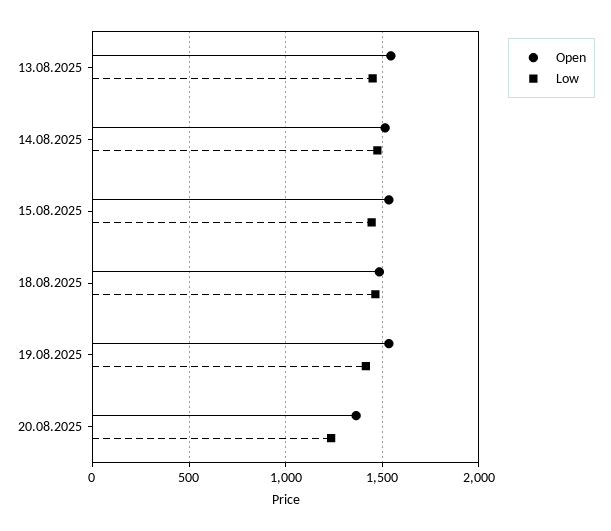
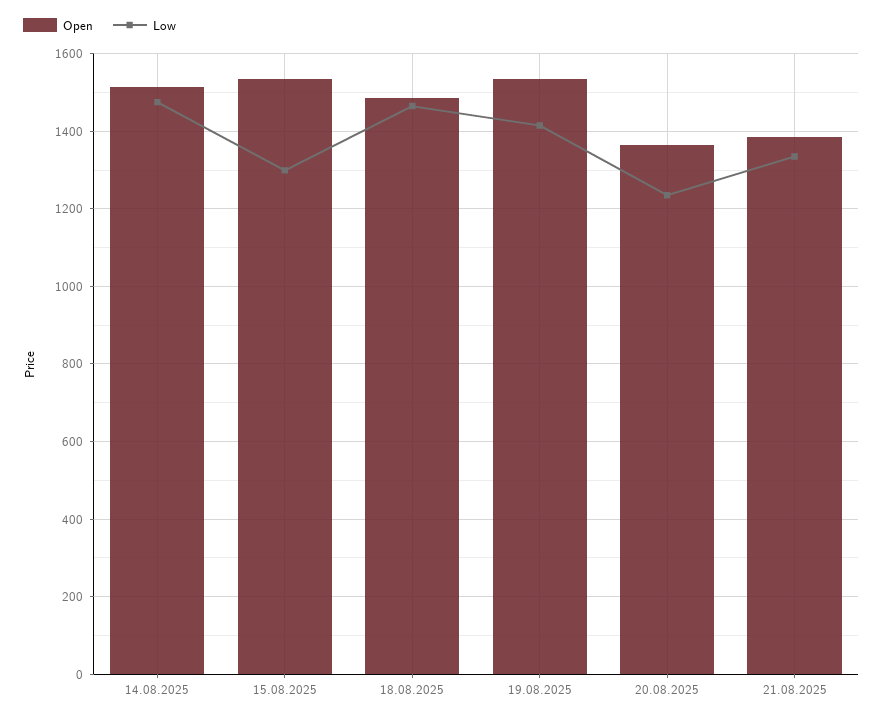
Open, 13.08.2025: 1550 -> none
Low, 13.08.2025: 1450 -> none
Low, 15.08.2025: 1450 -> 1300
Open, 21.08.2025: none -> 1380
Low, 21.08.2025: none -> 1340

